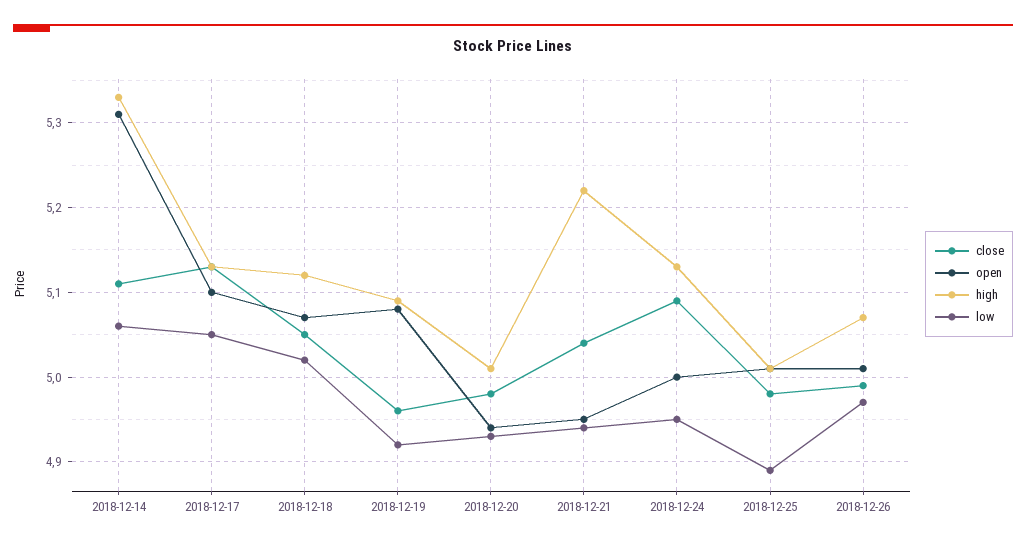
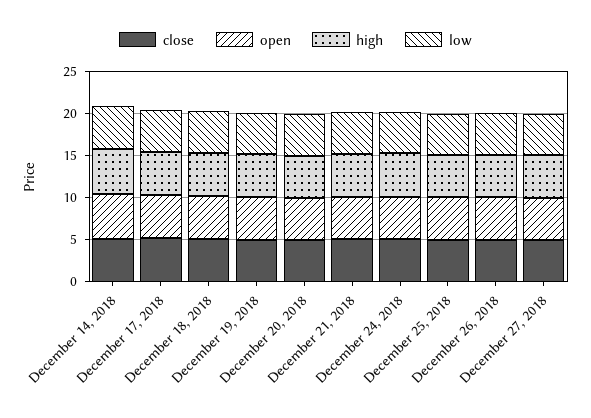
close, December 27, 2018: none -> 5
open, December 27, 2018: none -> 5
high, December 27, 2018: none -> 5
low, December 27, 2018: none -> 5

